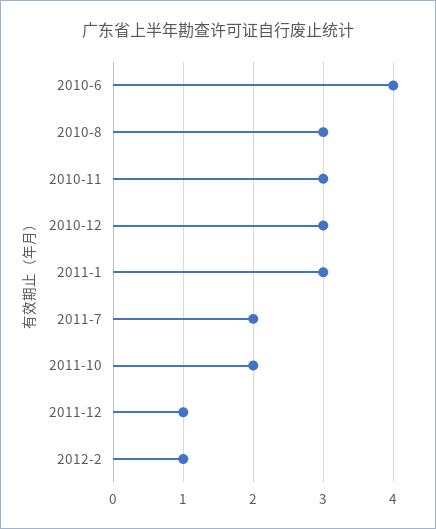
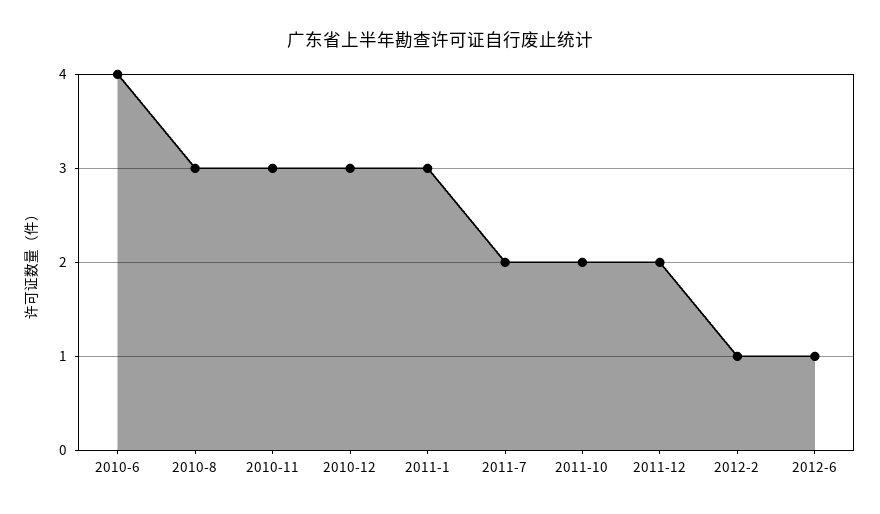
2011-12: 1 -> 2
2012-6: none -> 1

